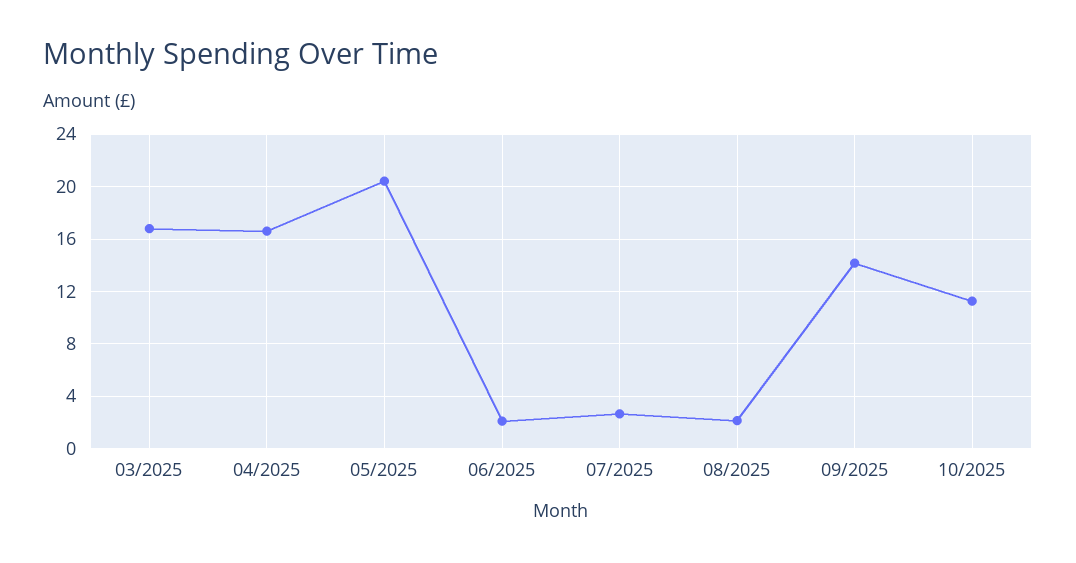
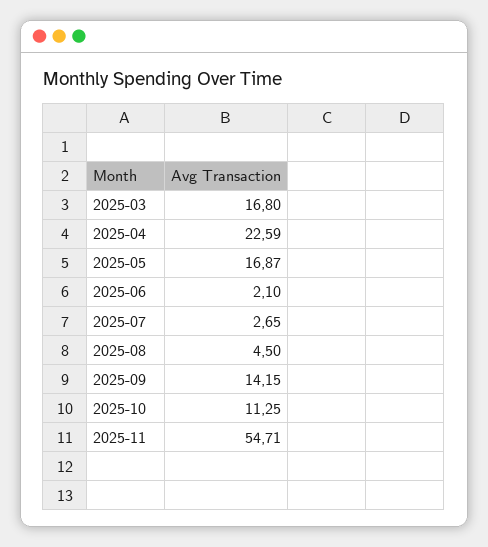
04/2025: 16.5 -> 22.59
05/2025: 20.5 -> 16.87
08/2025: 2 -> 4.5
2025-11: none -> 54.71

